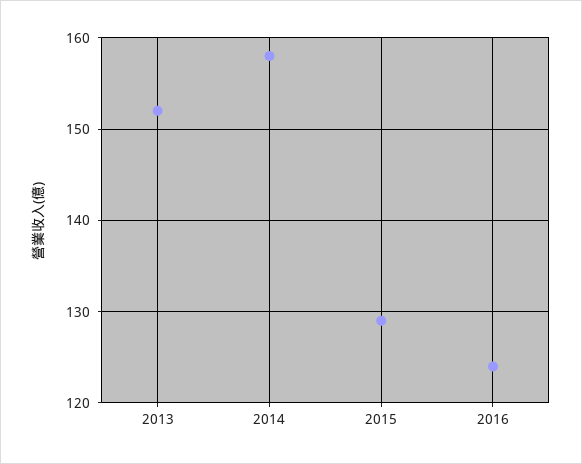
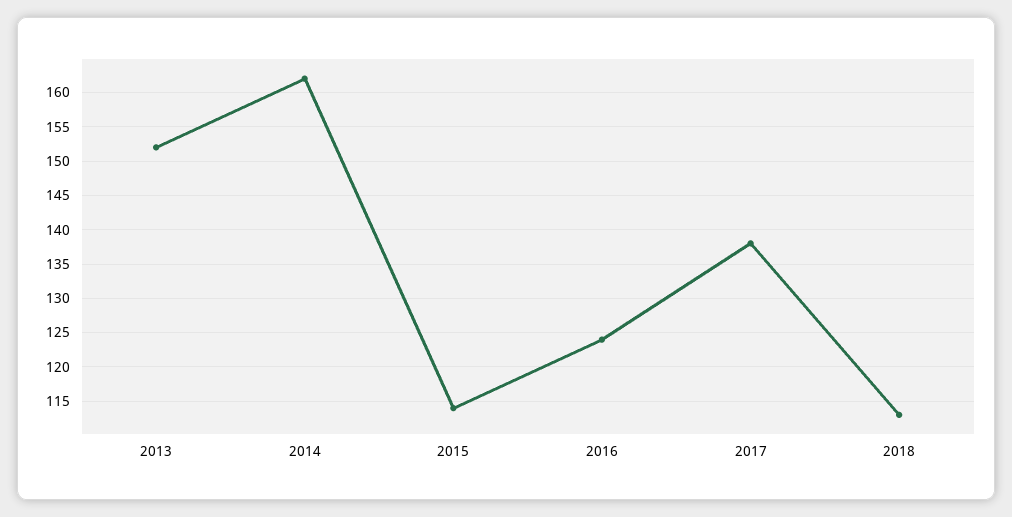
2014: 158 -> 162
2015: 129 -> 114
2017: none -> 138
2018: none -> 113

